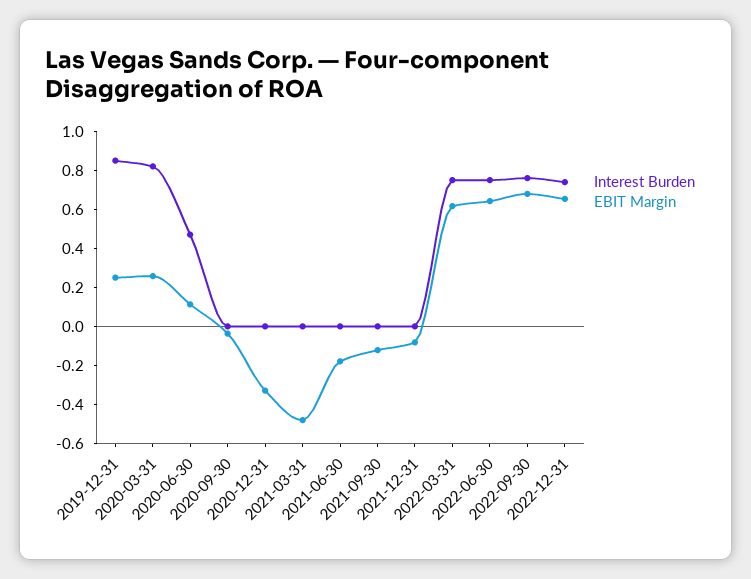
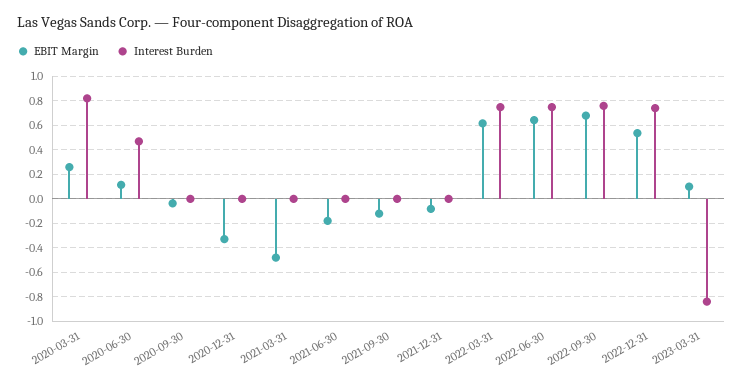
Interest Burden, 2019-12-31: 0.85 -> none
EBIT Margin, 2019-12-31: 0.25 -> none
EBIT Margin, 2022-12-31: 0.65 -> 0.55
EBIT Margin, 2023-03-31: none -> 0.1
Interest Burden, 2023-03-31: none -> -0.85

